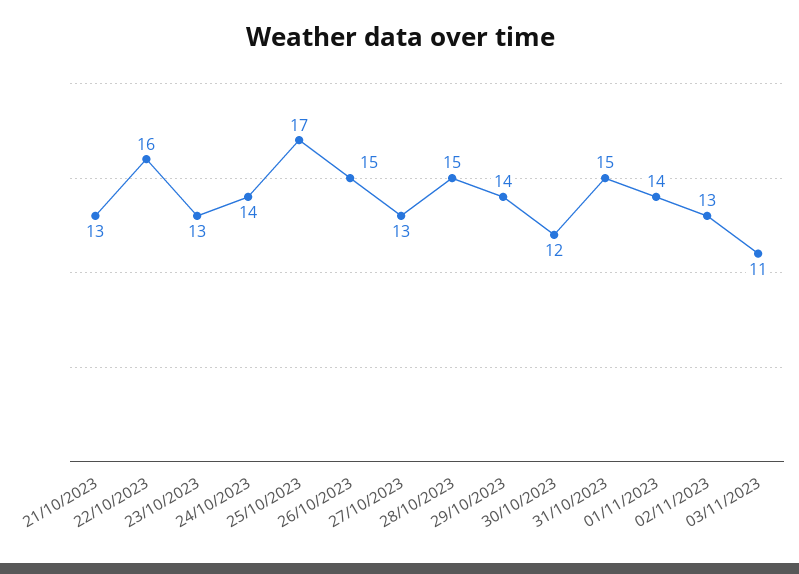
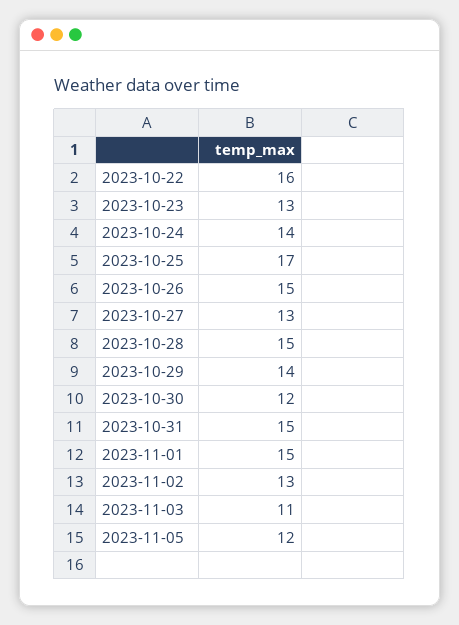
21/10/2023: 13 -> none
01/11/2023: 14 -> 15
2023-11-05: none -> 12

